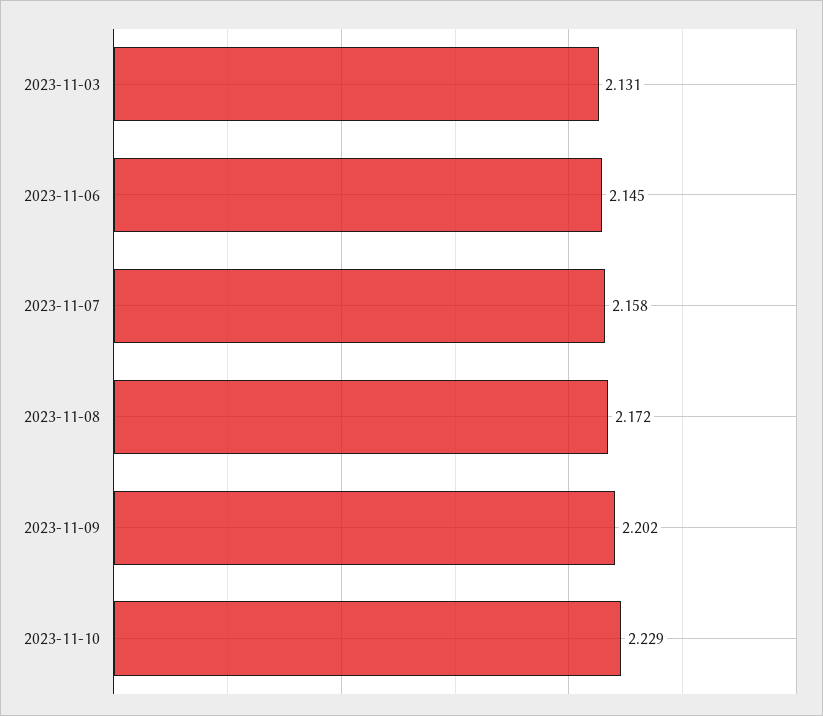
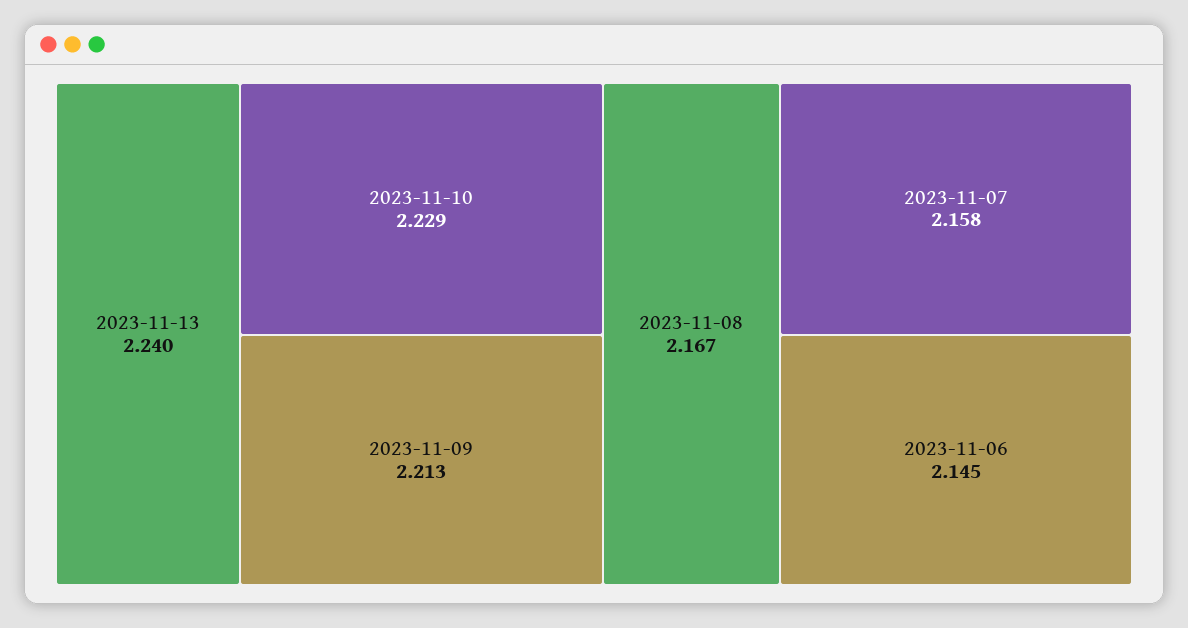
2023-11-03: 2.131 -> none
2023-11-08: 2.172 -> 2.167
2023-11-09: 2.202 -> 2.213
2023-11-13: none -> 2.24

